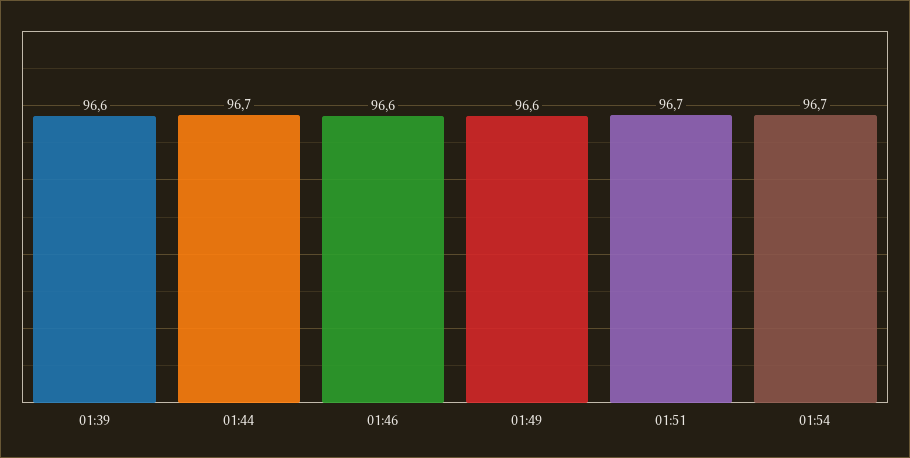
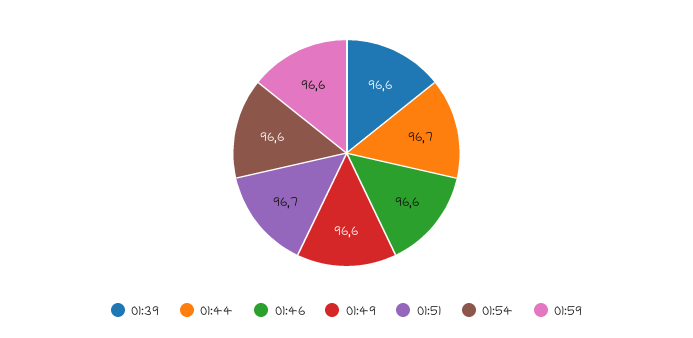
01:54: 96.7 -> 96.6
01:59: none -> 96.6

